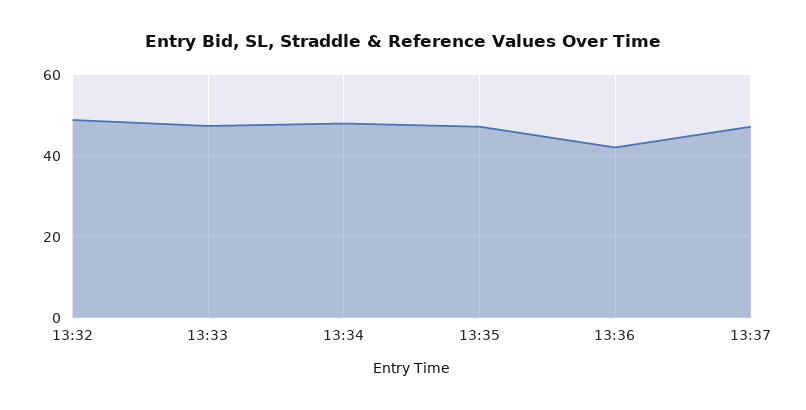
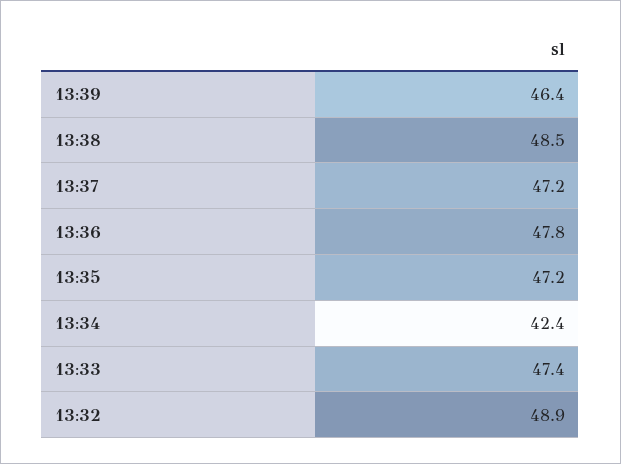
13:34: 48 -> 42.4
13:36: 42 -> 47.8
13:39: none -> 46.4
13:38: none -> 48.5

